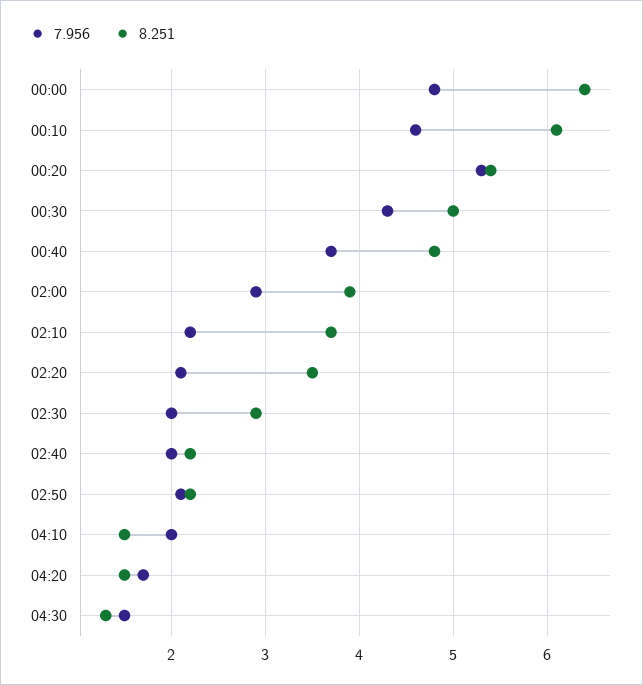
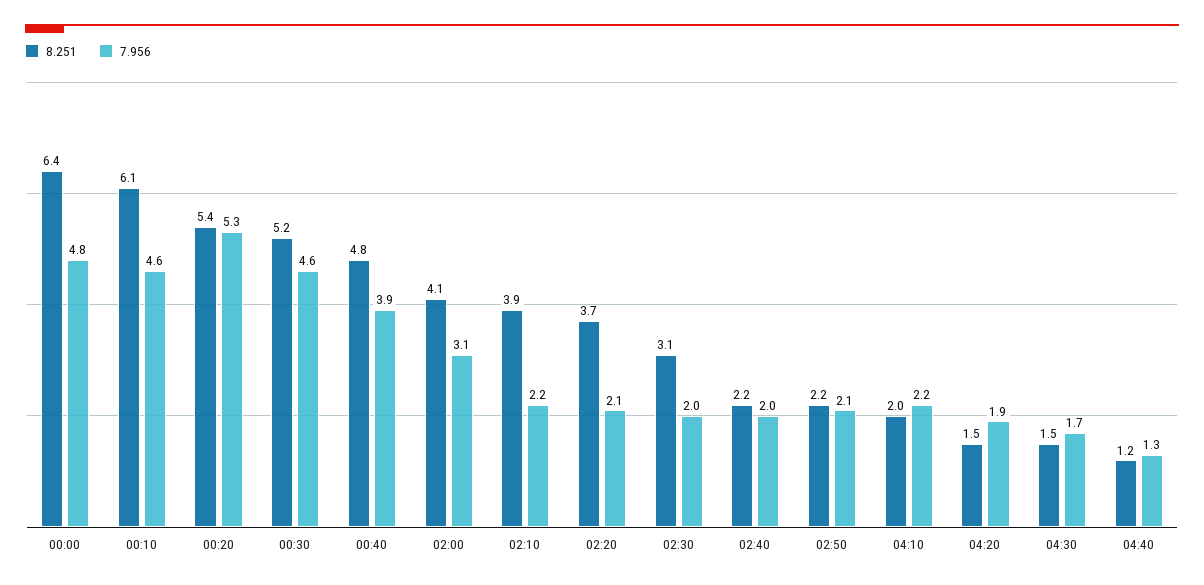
7.956, 00:30: 4.3 -> 4.6
8.251, 00:30: 5 -> 5.2
7.956, 00:40: 3.7 -> 3.9
7.956, 02:00: 2.9 -> 3.1
8.251, 02:00: 3.9 -> 4.1
8.251, 02:10: 3.7 -> 3.9
8.251, 02:20: 3.5 -> 3.7
8.251, 02:30: 2.9 -> 3.1
7.956, 04:10: 2 -> 2.2
8.251, 04:10: 1.5 -> 2
7.956, 04:20: 1.7 -> 1.9
7.956, 04:30: 1.5 -> 1.7
8.251, 04:30: 1.3 -> 1.5
8.251, 04:40: none -> 1.2
7.956, 04:40: none -> 1.3

